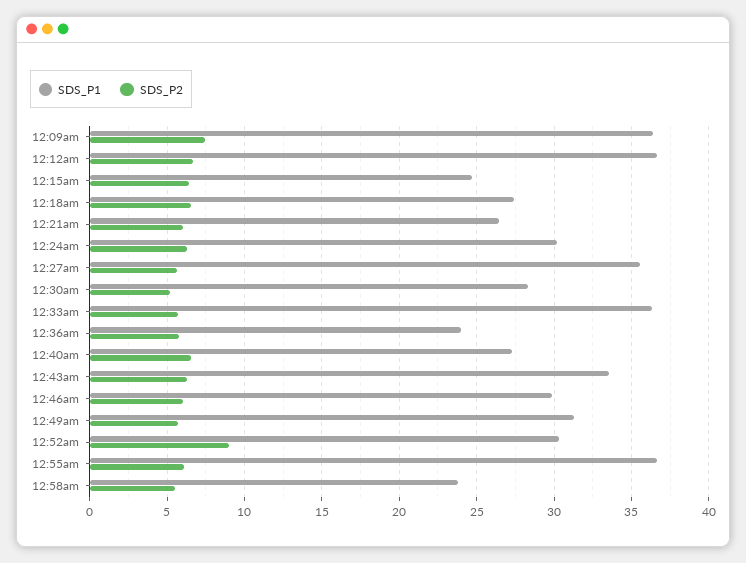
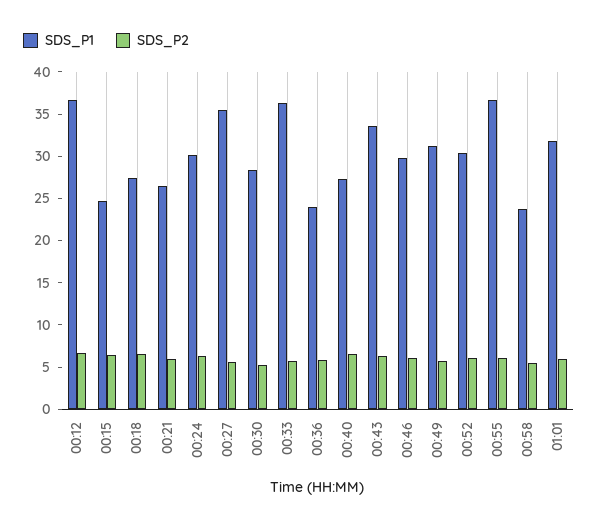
SDS_P1, 12:09am: 36.5 -> none
SDS_P2, 12:09am: 7.5 -> none
SDS_P2, 12:52am: 9 -> 6
SDS_P1, 01:01: none -> 32
SDS_P2, 01:01: none -> 6

